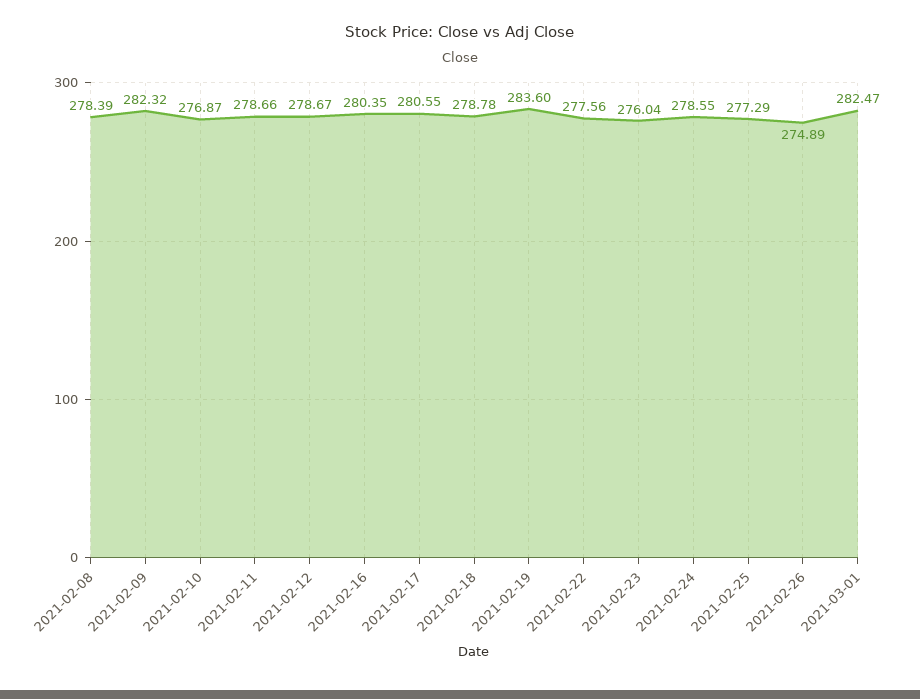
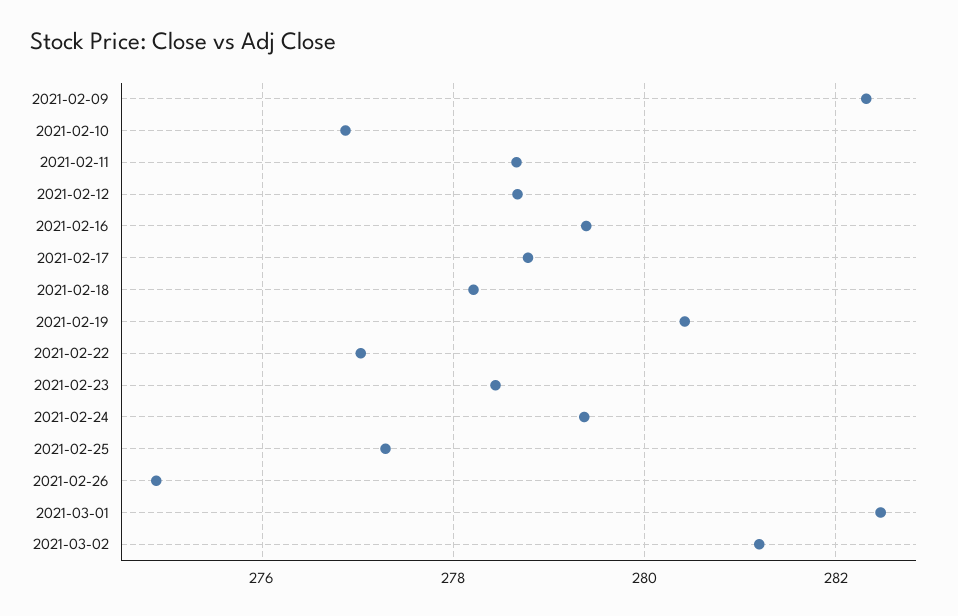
2021-02-08: 278.39 -> none
2021-02-16: 280.35 -> 279.4
2021-02-17: 280.55 -> 278.8
2021-02-18: 278.78 -> 278.2
2021-02-19: 283.6 -> 280.4
2021-02-22: 277.56 -> 277
2021-02-23: 276.04 -> 278.4
2021-02-24: 278.55 -> 279.4
2021-03-02: none -> 281.2

